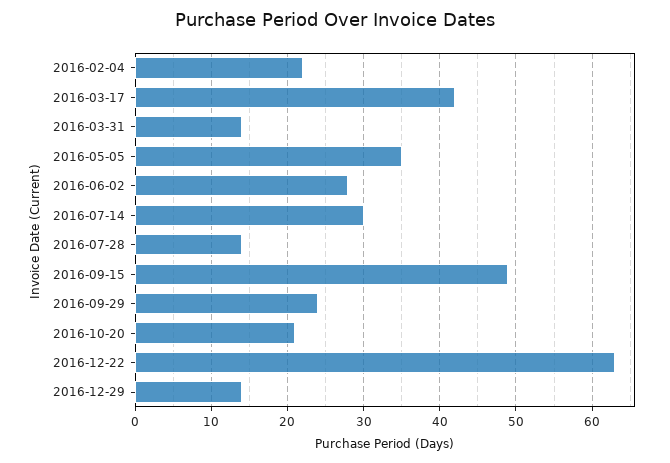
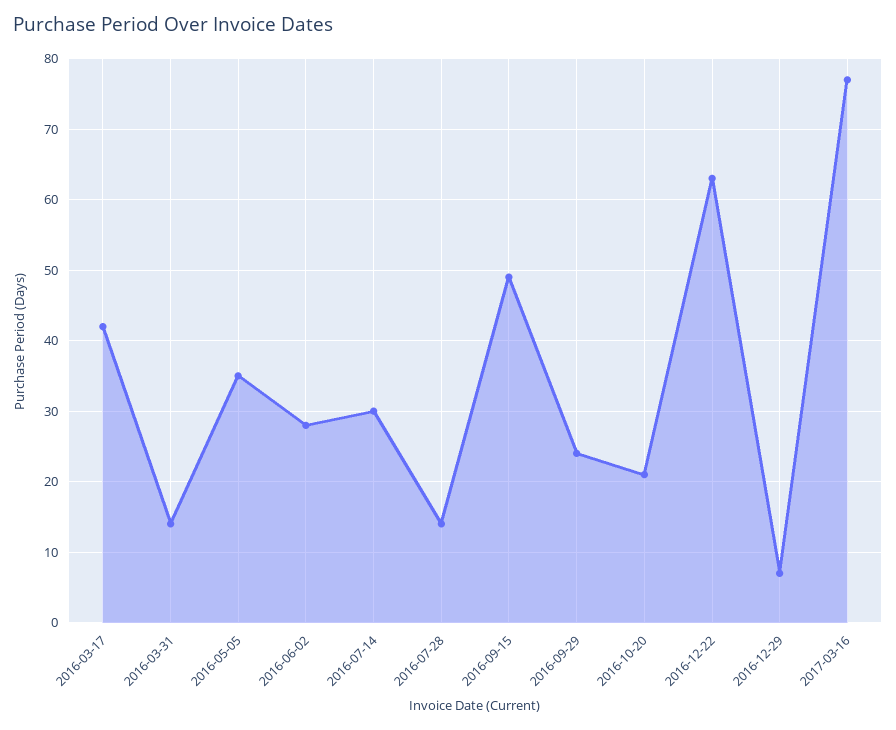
2016-02-04: 22 -> none
2016-12-29: 14 -> 7
2017-03-16: none -> 77

